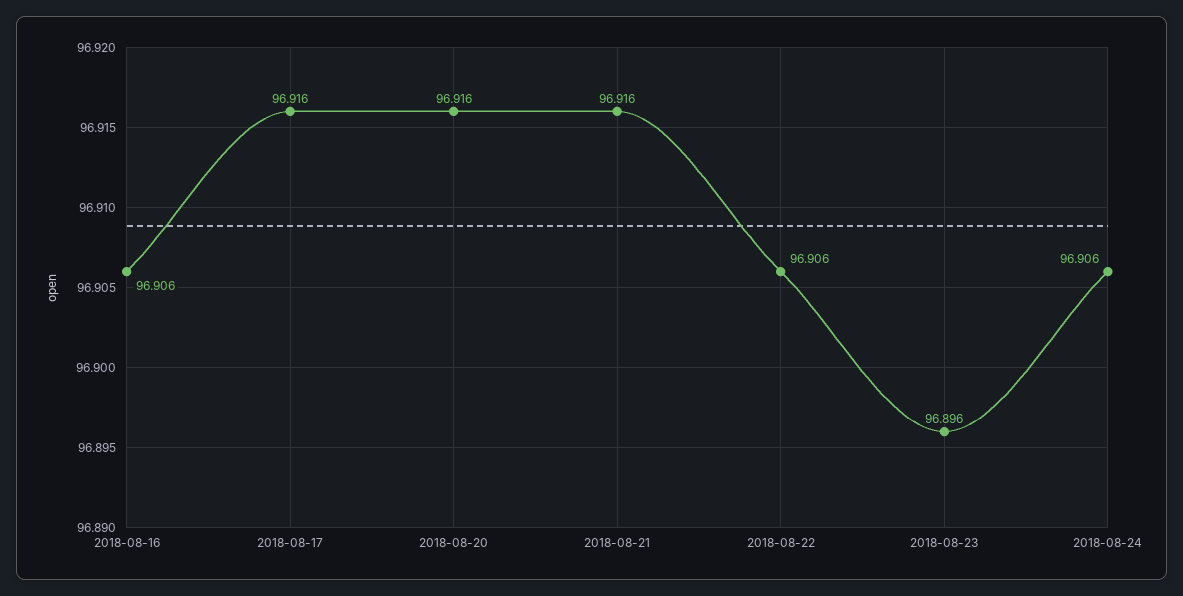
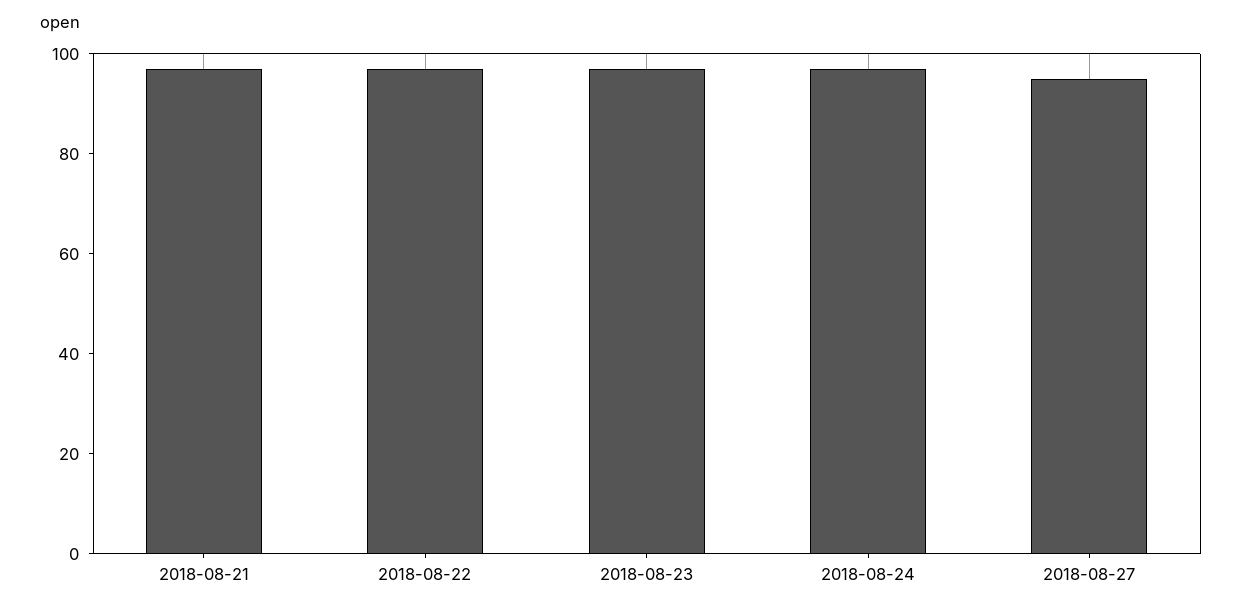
2018-08-16: 96.906 -> none
2018-08-17: 96.916 -> none
2018-08-20: 96.916 -> none
2018-08-27: none -> 95

